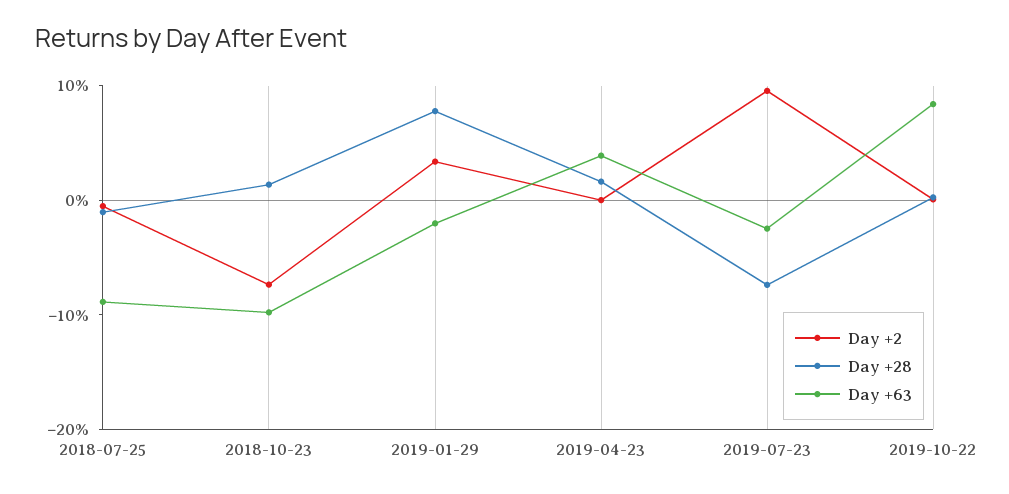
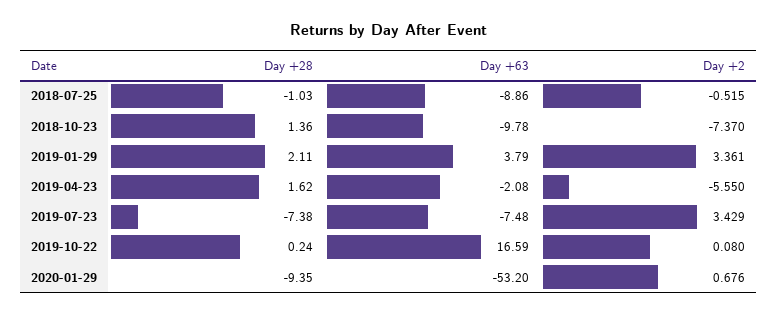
Day +28, 2019-01-29: 8 -> 2.11
Day +63, 2019-01-29: -2 -> 3.79
Day +2, 2019-04-23: 0 -> -5.55
Day +63, 2019-04-23: 4 -> -2.08
Day +2, 2019-07-23: 10 -> 3.429
Day +63, 2019-07-23: -2 -> -7.48
Day +63, 2019-10-22: 8 -> 16.59
Day +28, 2020-01-29: none -> -9.35
Day +63, 2020-01-29: none -> -53.2
Day +2, 2020-01-29: none -> 0.676

